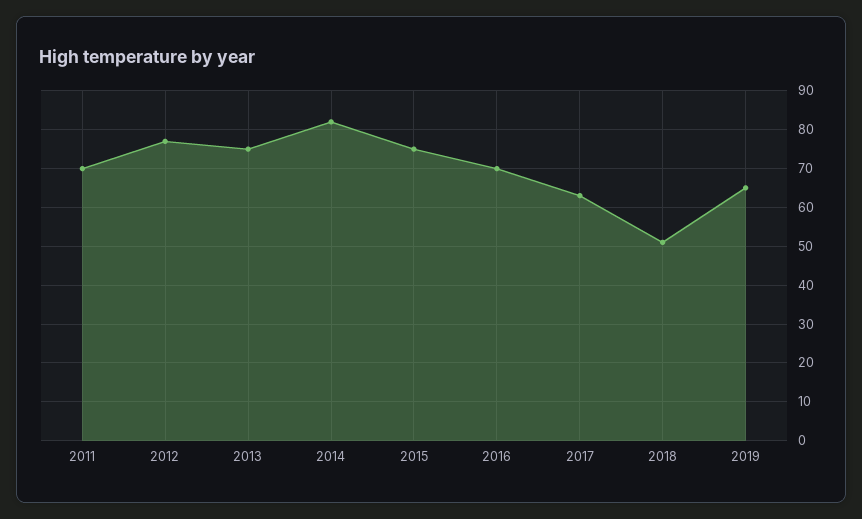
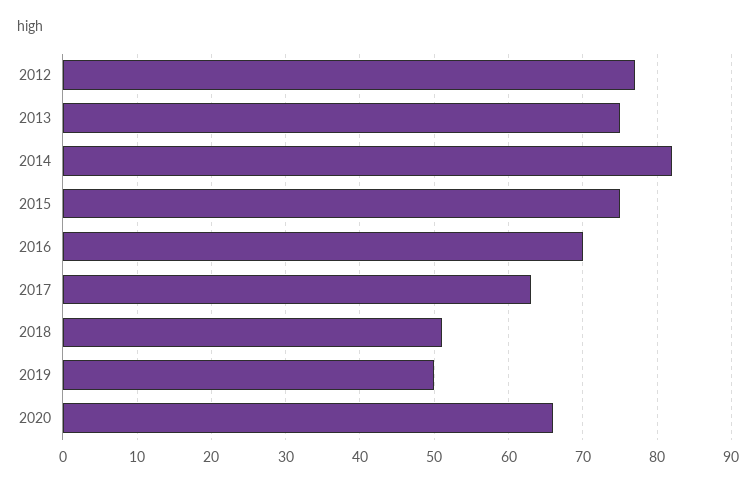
2011: 70 -> none
2019: 65 -> 50
2020: none -> 66

